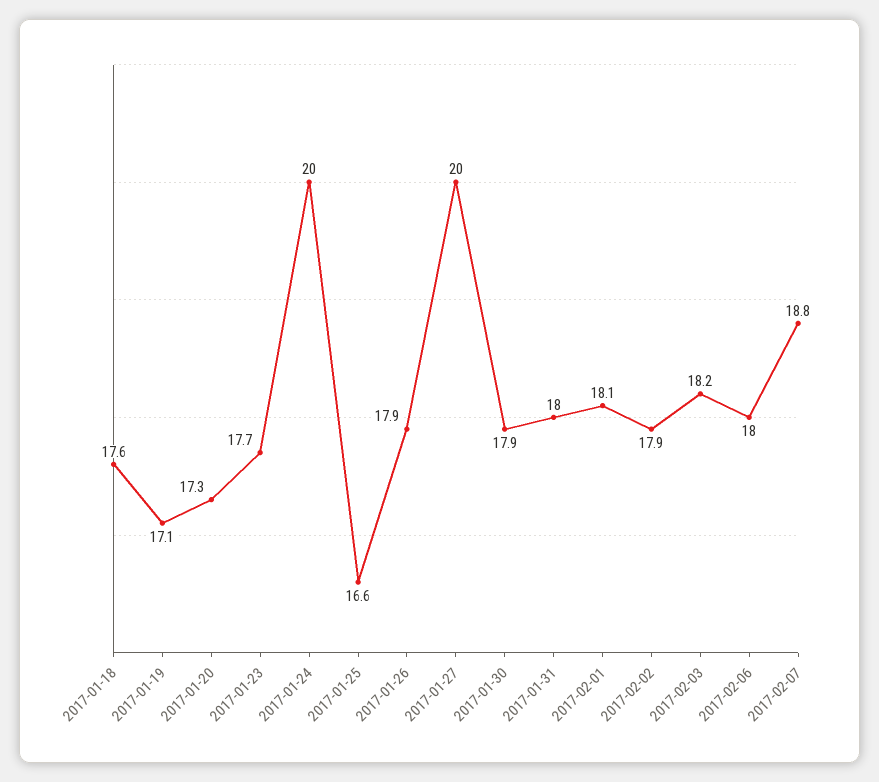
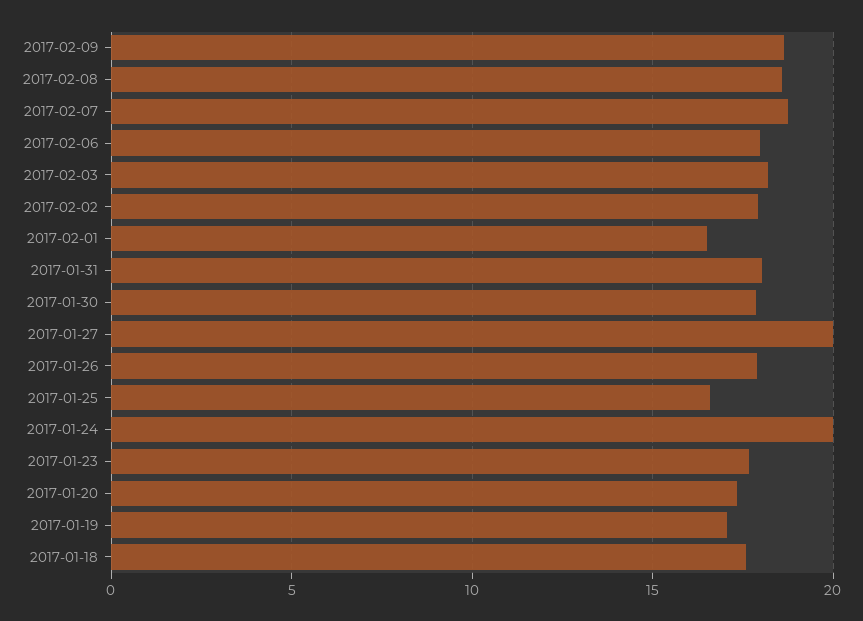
2017-02-01: 18.1 -> 16.5
2017-02-09: none -> 18.5
2017-02-08: none -> 18.5

